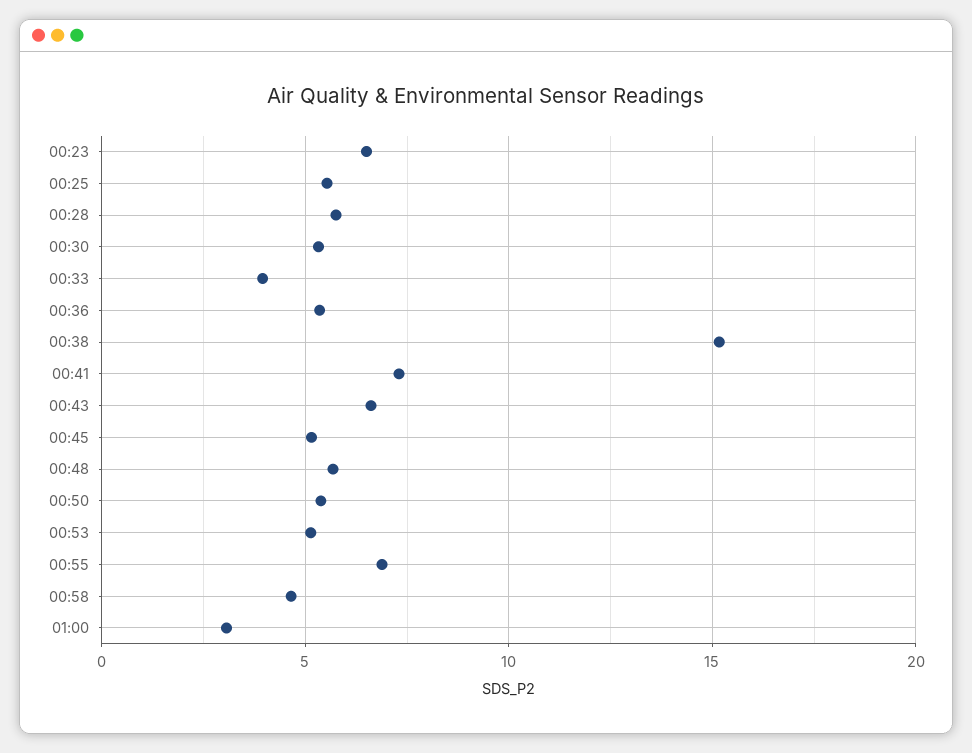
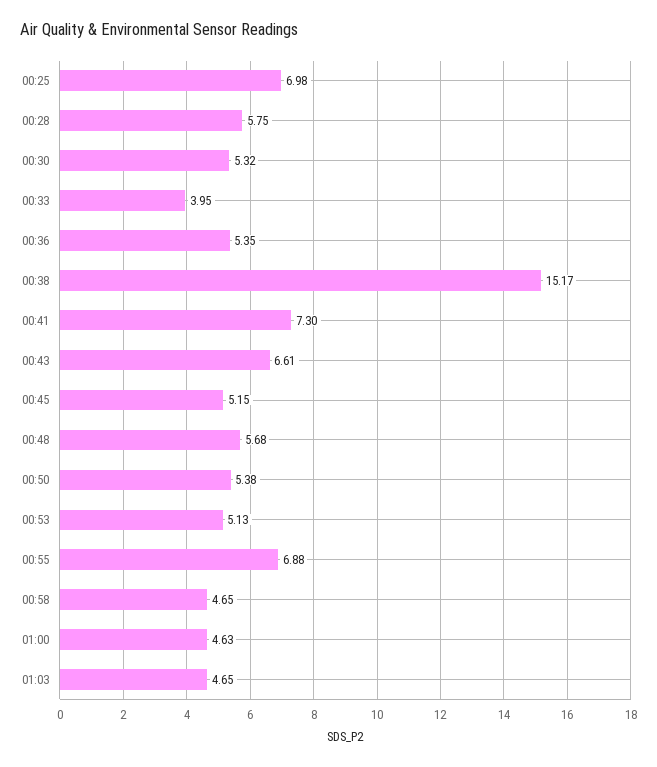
00:23: 6.5 -> none
00:25: 5.5 -> 6.98
01:00: 3 -> 4.63
01:03: none -> 4.65

